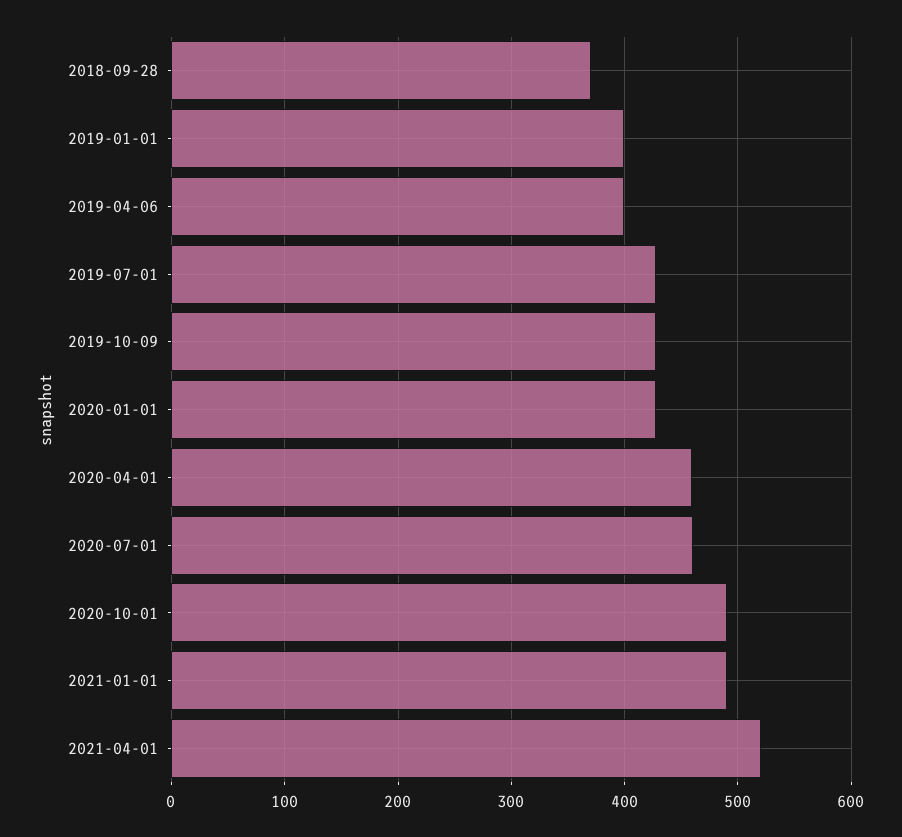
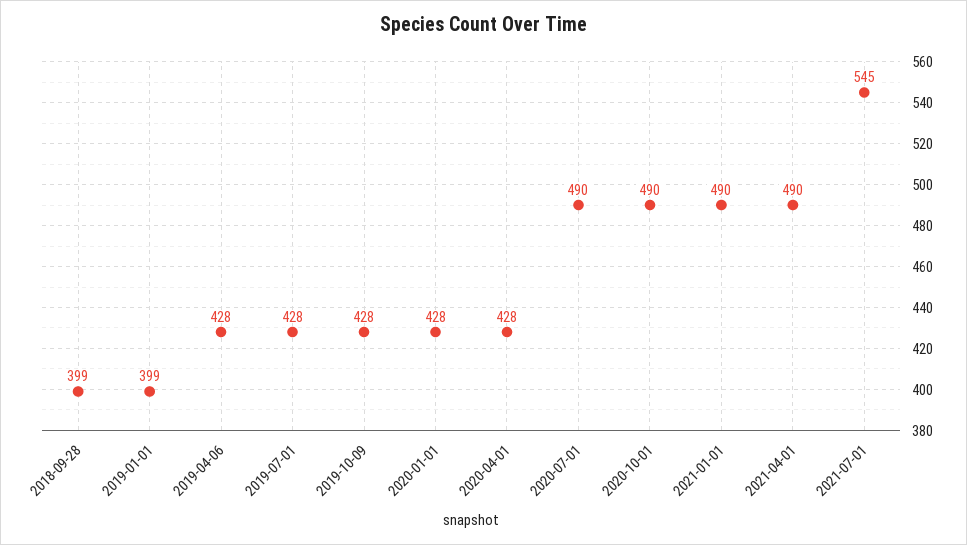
2018-09-28: 370 -> 399
2019-04-06: 400 -> 428
2020-04-01: 460 -> 428
2020-07-01: 460 -> 490
2021-04-01: 520 -> 490
2021-07-01: none -> 545

